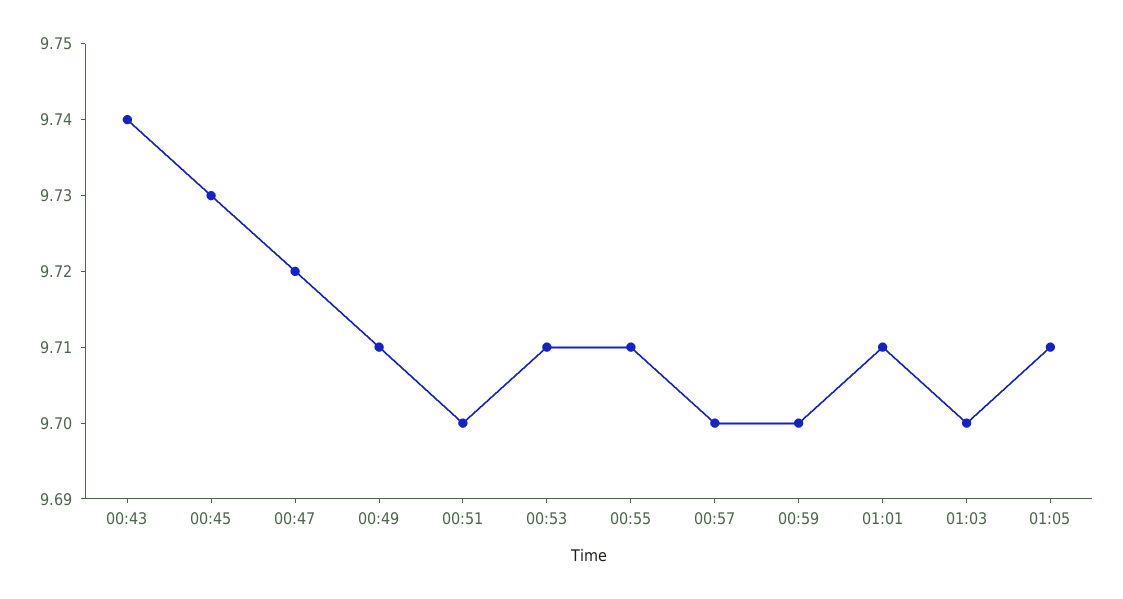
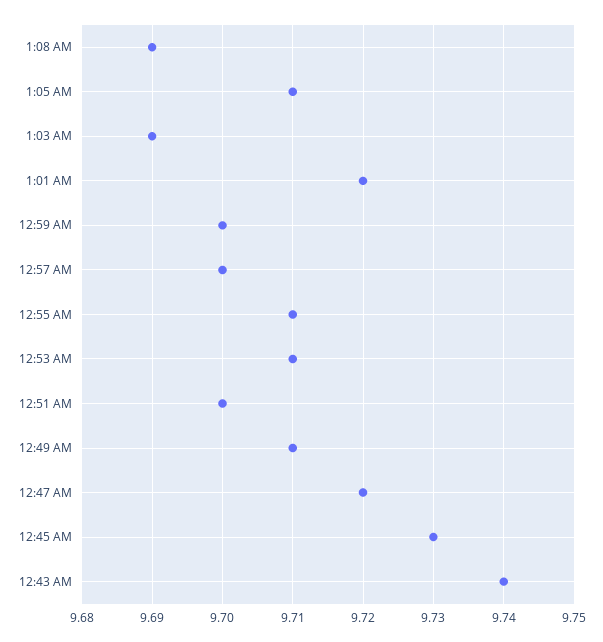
01:01: 9.71 -> 9.72
01:03: 9.7 -> 9.69
1:08 AM: none -> 9.69

